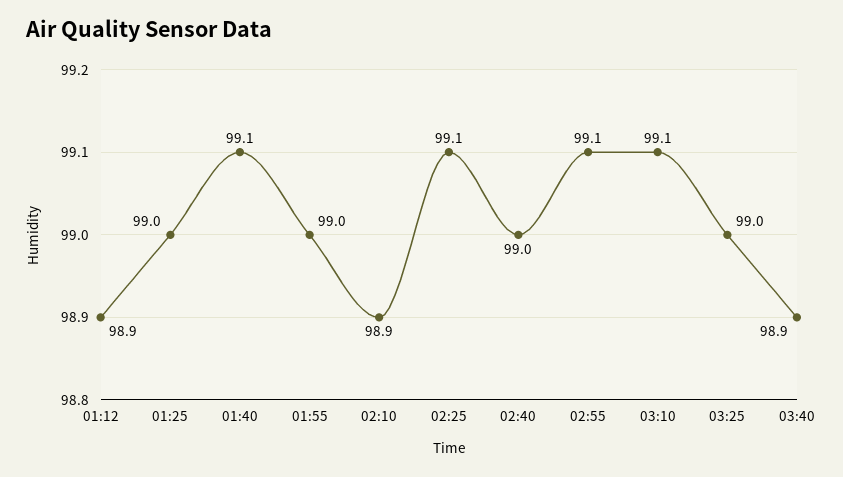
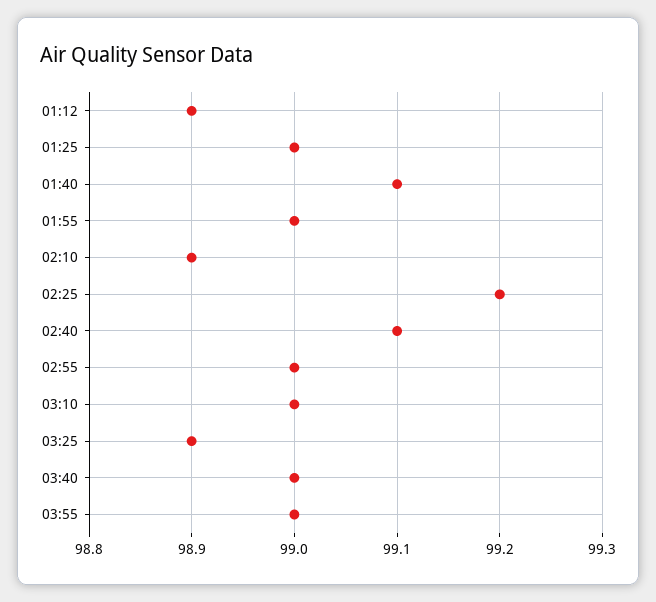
02:25: 99.1 -> 99.2
02:40: 99 -> 99.1
02:55: 99.1 -> 99
03:10: 99.1 -> 99
03:25: 99 -> 98.9
03:40: 98.9 -> 99
03:55: none -> 99

